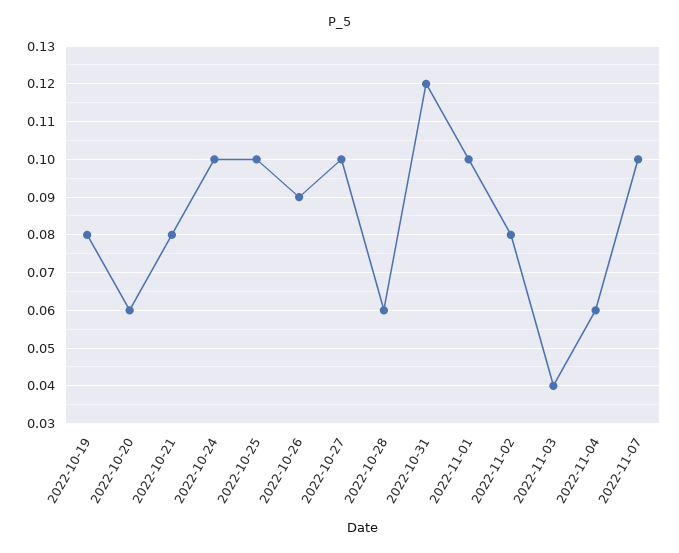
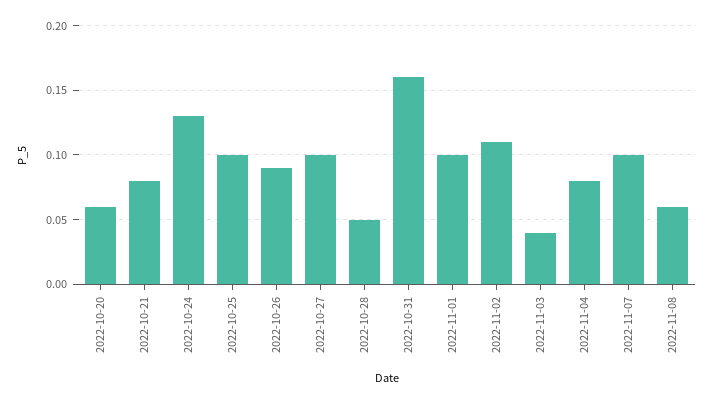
2022-10-19: 0.08 -> none
2022-10-24: 0.1 -> 0.13
2022-10-28: 0.06 -> 0.05
2022-10-31: 0.12 -> 0.16
2022-11-02: 0.08 -> 0.11
2022-11-04: 0.06 -> 0.08
2022-11-08: none -> 0.06

